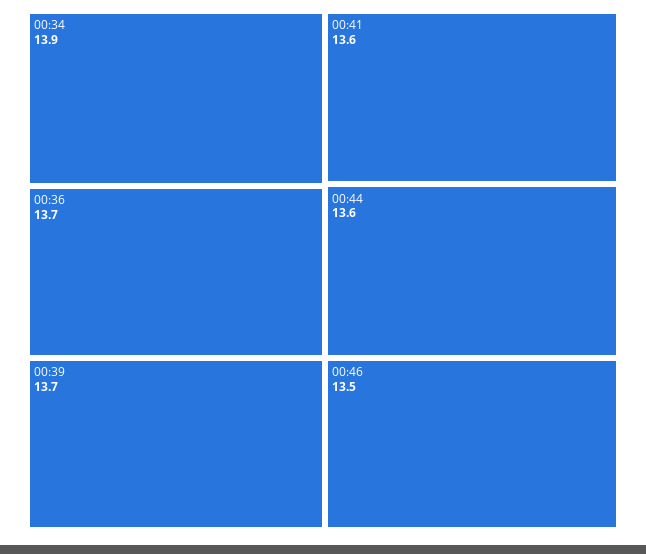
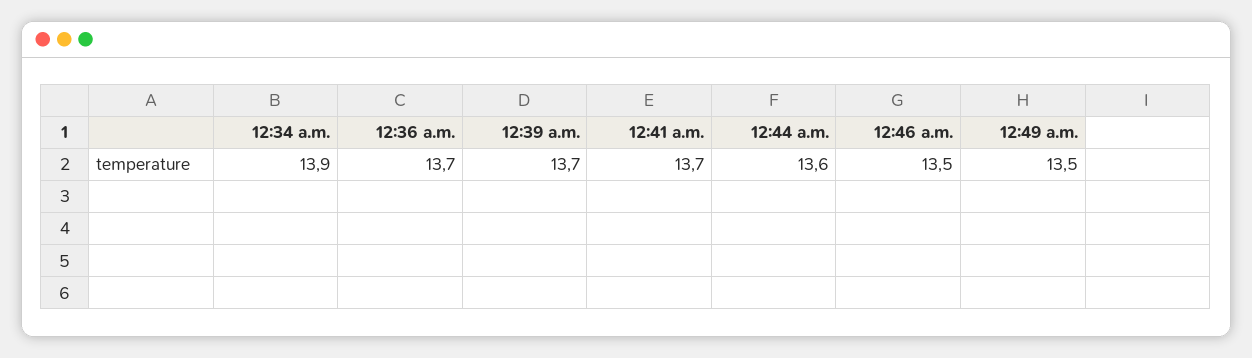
00:41: 13.6 -> 13.7
12:49 a.m.: none -> 13.5

